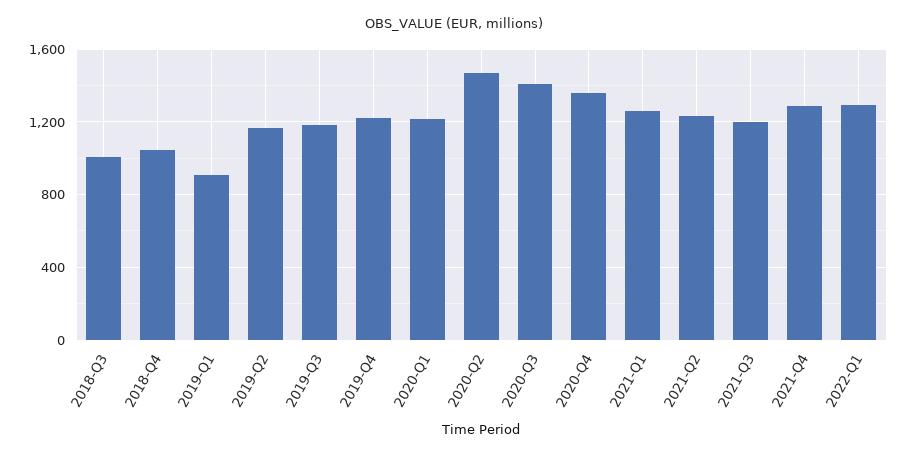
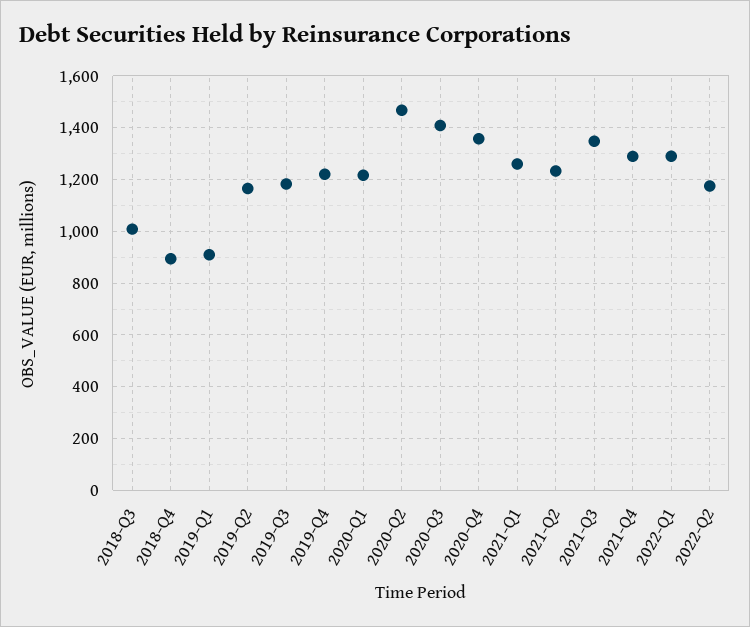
2018-Q4: 1050 -> 900
2021-Q3: 1200 -> 1350
2022-Q2: none -> 1175

